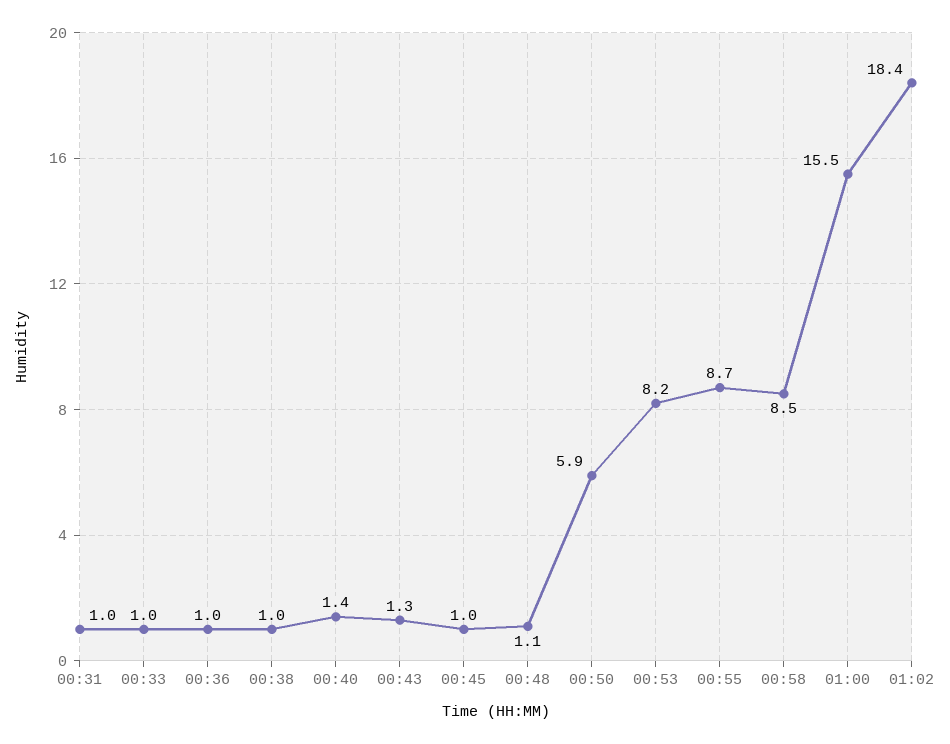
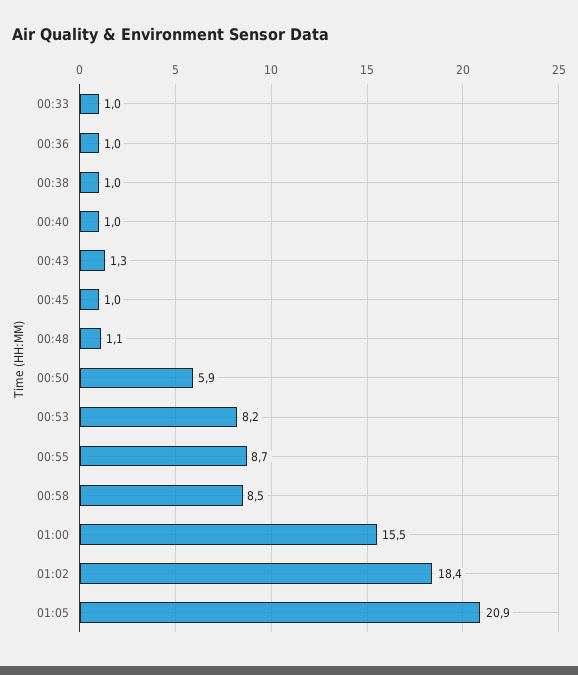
00:31: 1 -> none
00:40: 1.4 -> 1
01:05: none -> 20.9

